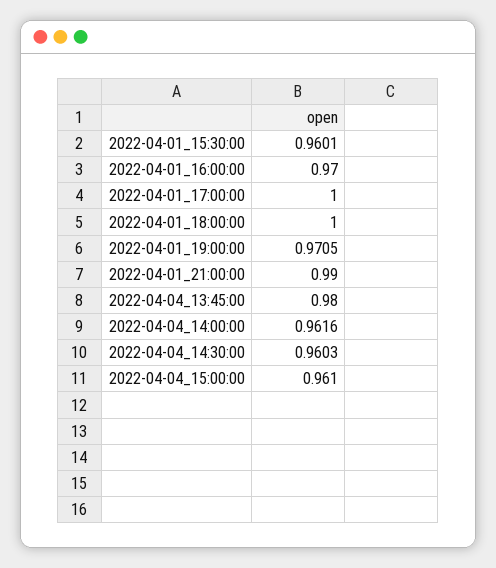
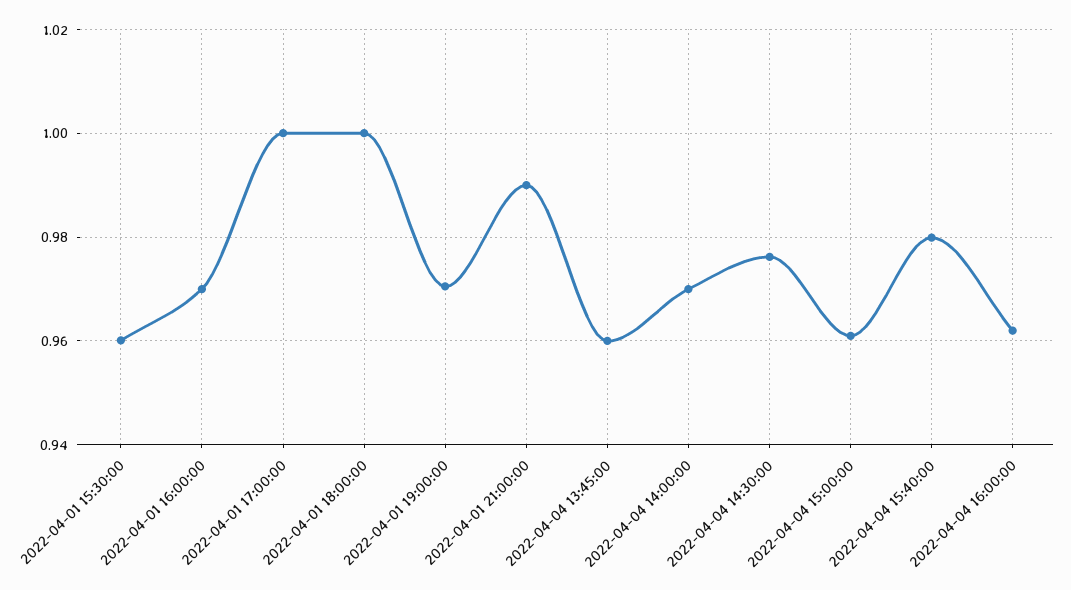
2022-04-04_13:45:00: 0.98 -> 0.96
2022-04-04_14:00:00: 0.9616 -> 0.97
2022-04-04_14:30:00: 0.9603 -> 0.976
2022-04-04 15:40:00: none -> 0.98
2022-04-04 16:00:00: none -> 0.962

